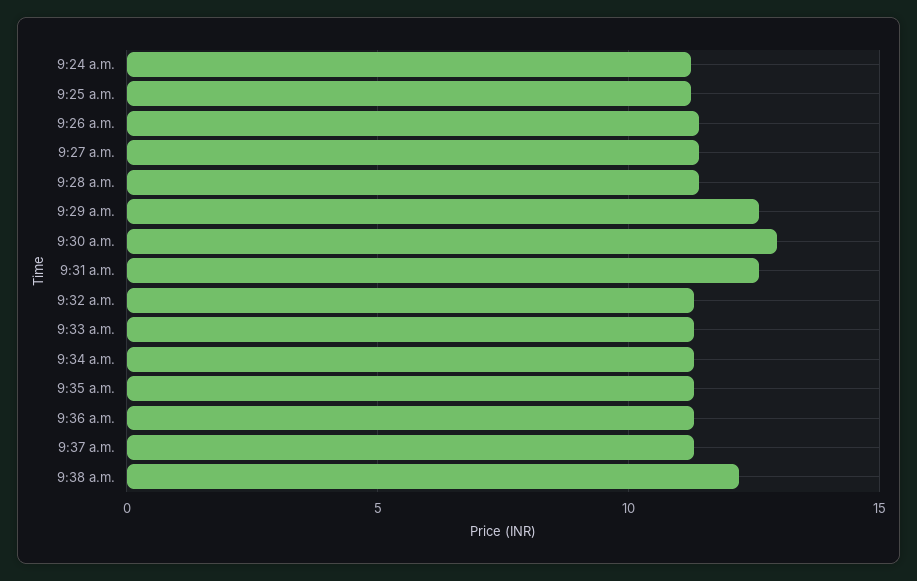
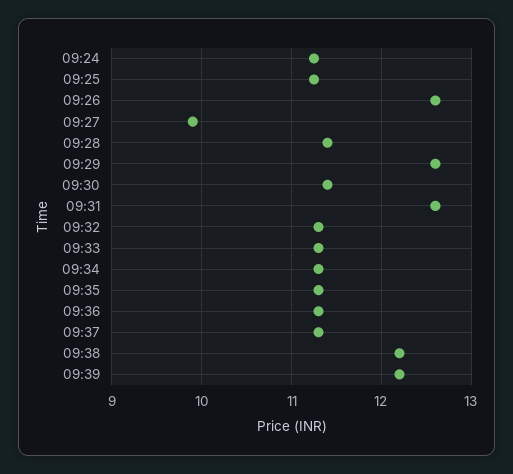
9:26 a.m.: 11.5 -> 12.6
9:27 a.m.: 11.5 -> 9.9
9:30 a.m.: 13 -> 11.4
09:39: none -> 12.2

